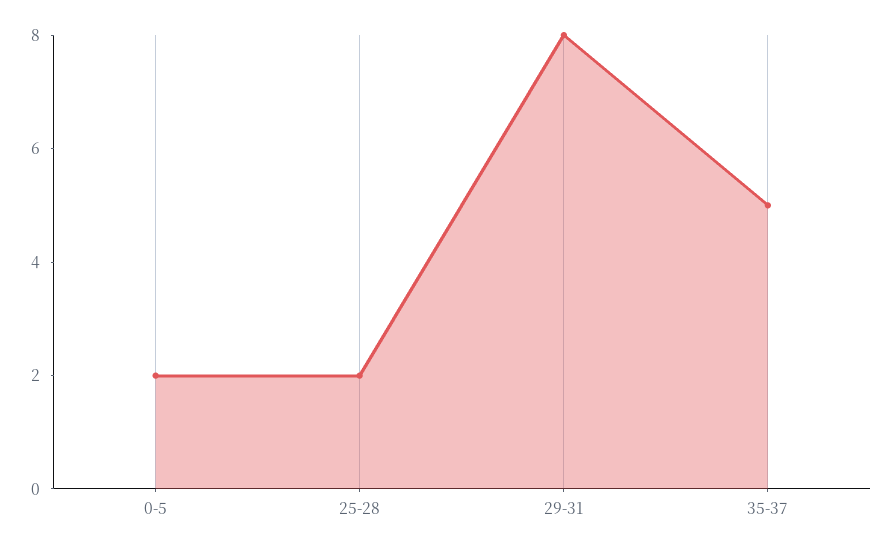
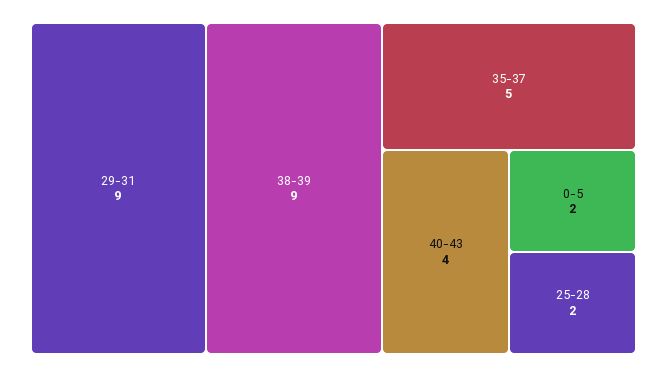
29-31: 8 -> 9
38-39: none -> 9
40-43: none -> 4

